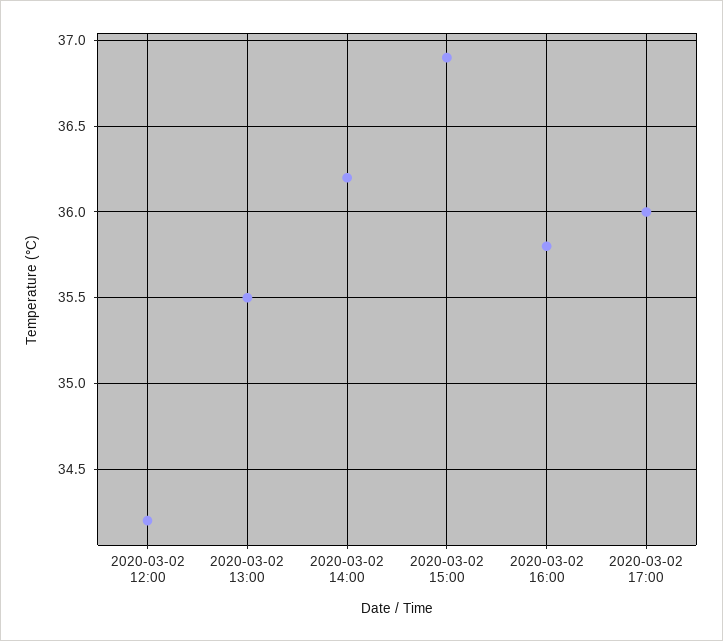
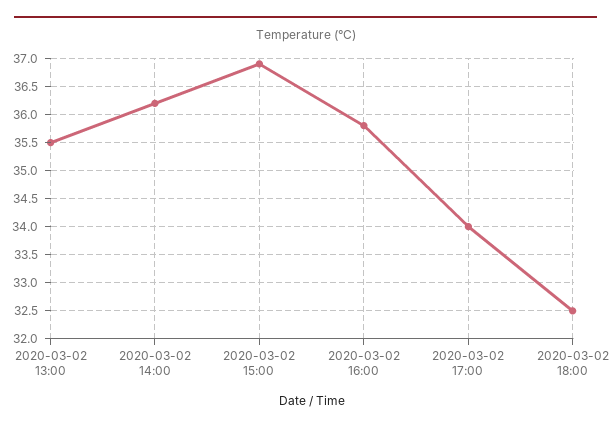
2020-03-02 12:00: 34.2 -> none
2020-03-02 17:00: 36 -> 34
2020-03-02 18:00: none -> 32.5

